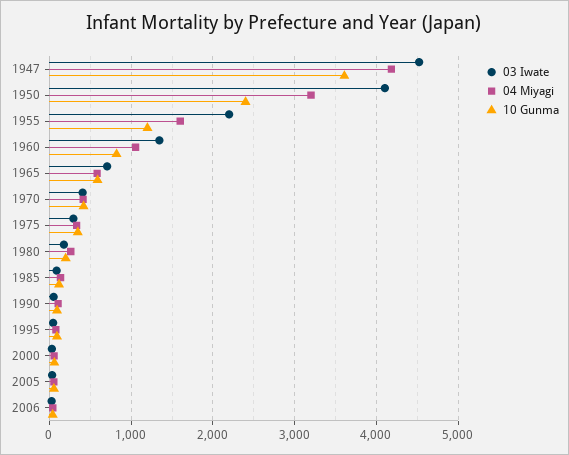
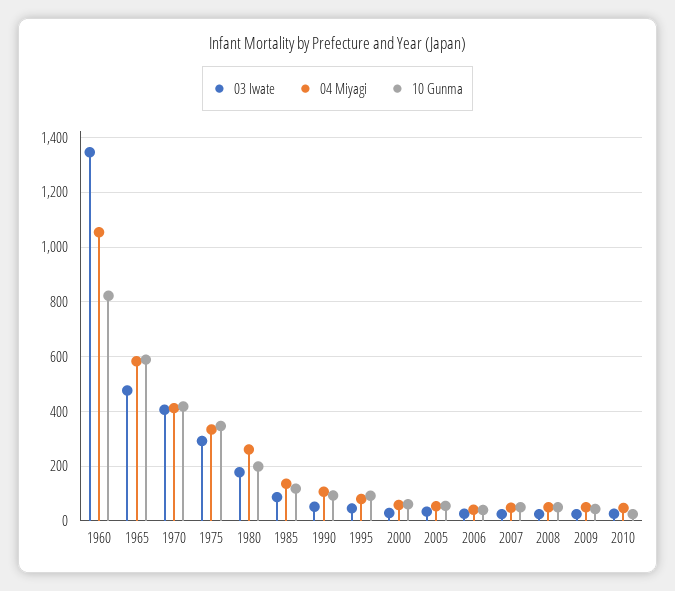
03 Iwate, 1947: 4500 -> none
04 Miyagi, 1947: 4200 -> none
10 Gunma, 1947: 3600 -> none
03 Iwate, 1950: 4100 -> none
04 Miyagi, 1950: 3200 -> none
10 Gunma, 1950: 2400 -> none
03 Iwate, 1955: 2200 -> none
04 Miyagi, 1955: 1600 -> none
10 Gunma, 1955: 1200 -> none
03 Iwate, 1965: 700 -> 475
03 Iwate, 2007: none -> 25
04 Miyagi, 2007: none -> 50
10 Gunma, 2007: none -> 50
03 Iwate, 2008: none -> 25
04 Miyagi, 2008: none -> 50
10 Gunma, 2008: none -> 50
03 Iwate, 2009: none -> 25
04 Miyagi, 2009: none -> 50
10 Gunma, 2009: none -> 50
03 Iwate, 2010: none -> 25
04 Miyagi, 2010: none -> 50
10 Gunma, 2010: none -> 25

